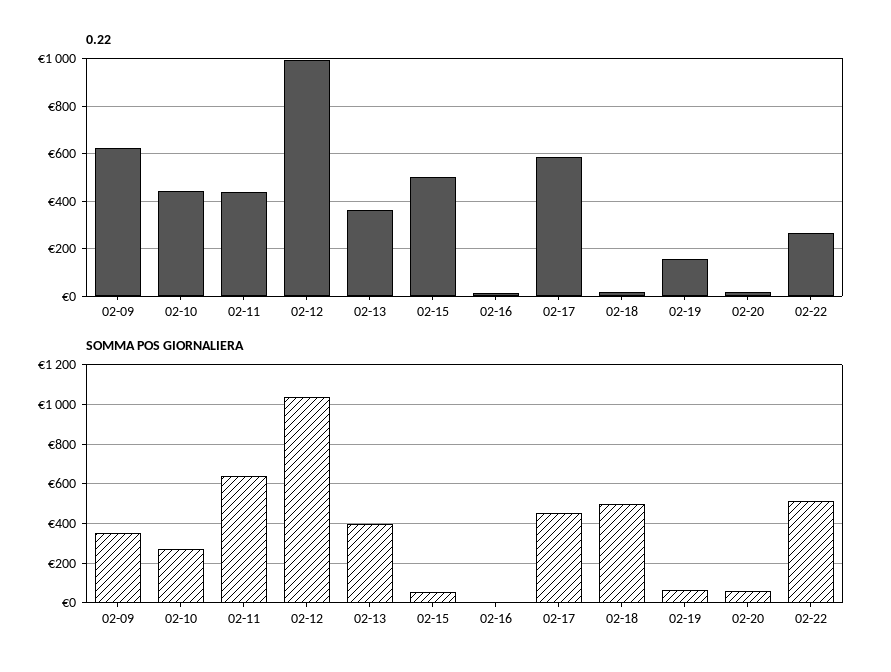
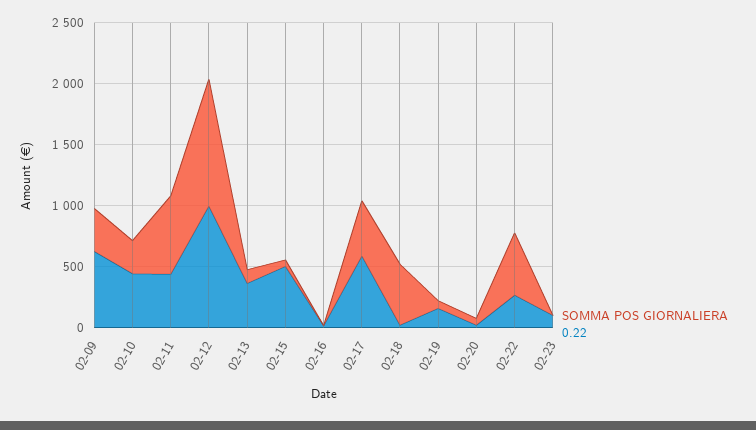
SOMMA POS GIORNALIERA, 02-13: 400 -> 100
SOMMA POS GIORNALIERA, 02-23: none -> 0
0.22, 02-23: none -> 100

